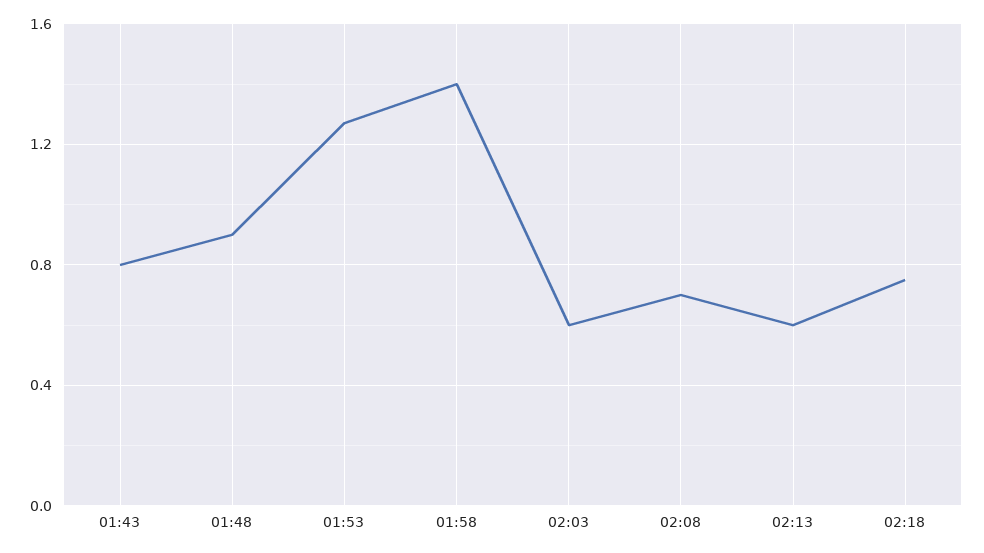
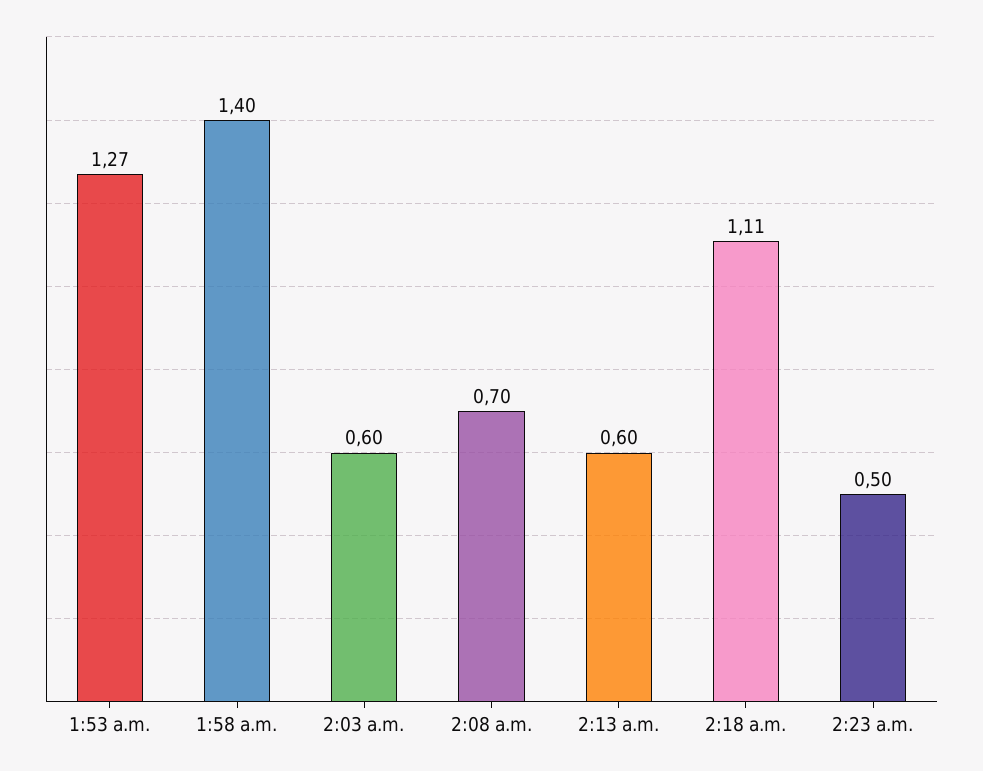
01:43: 0.8 -> none
01:48: 0.9 -> none
02:18: 0.75 -> 1.11
2:23 a.m.: none -> 0.5

